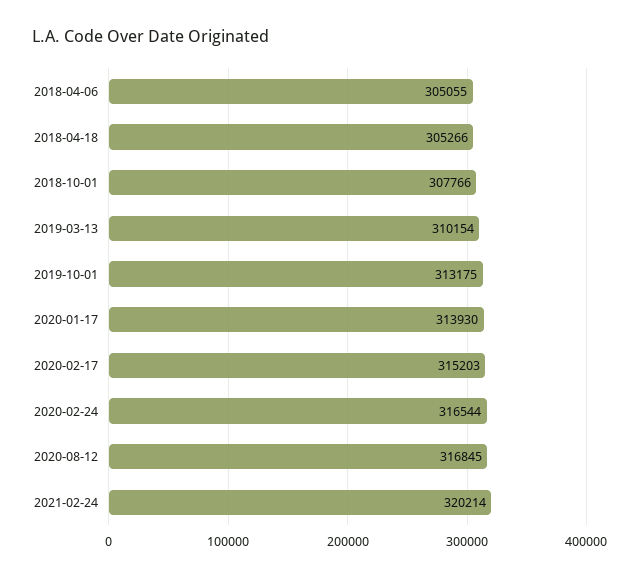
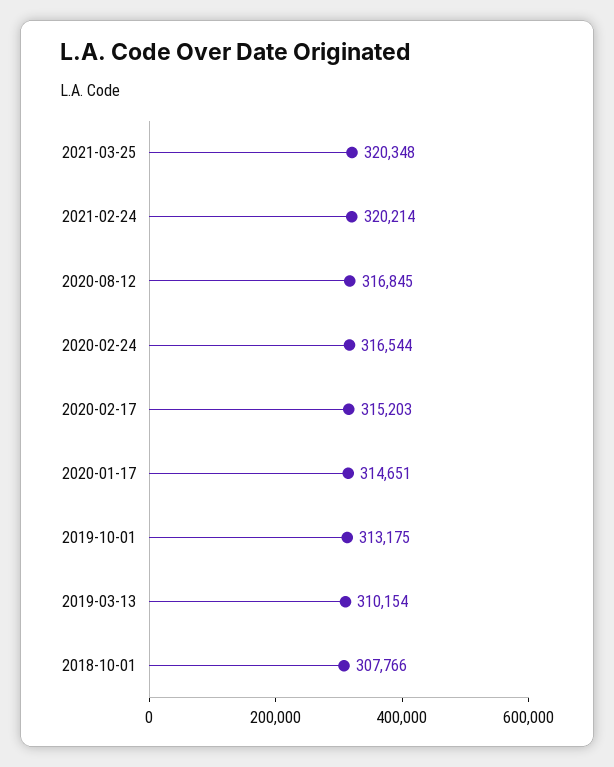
2018-04-06: 305055 -> none
2018-04-18: 305266 -> none
2020-01-17: 313930 -> 314651
2021-03-25: none -> 320348

